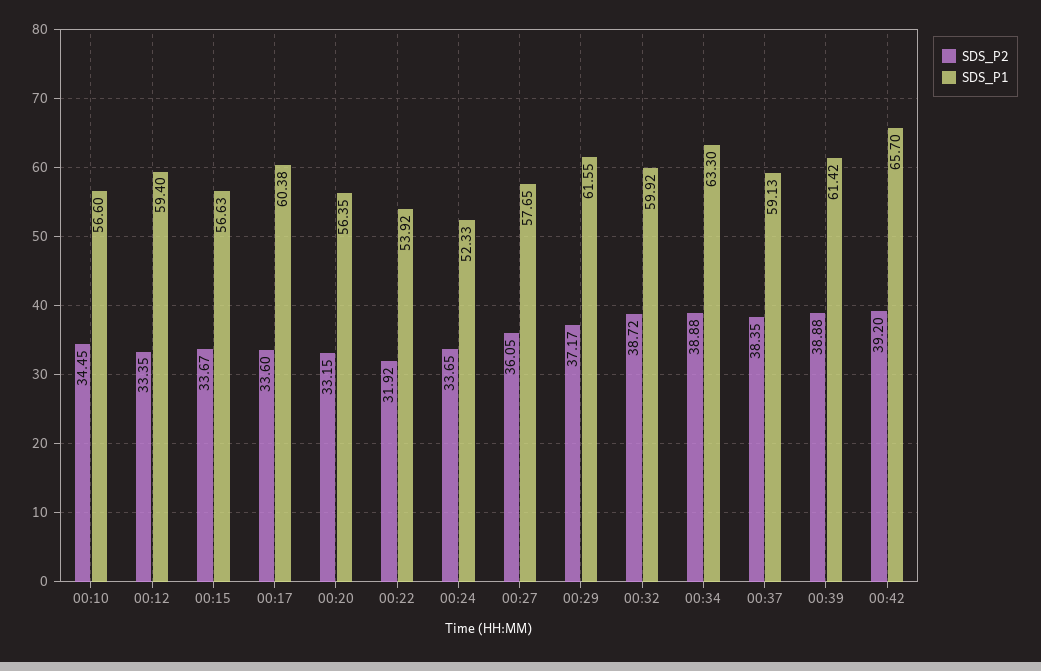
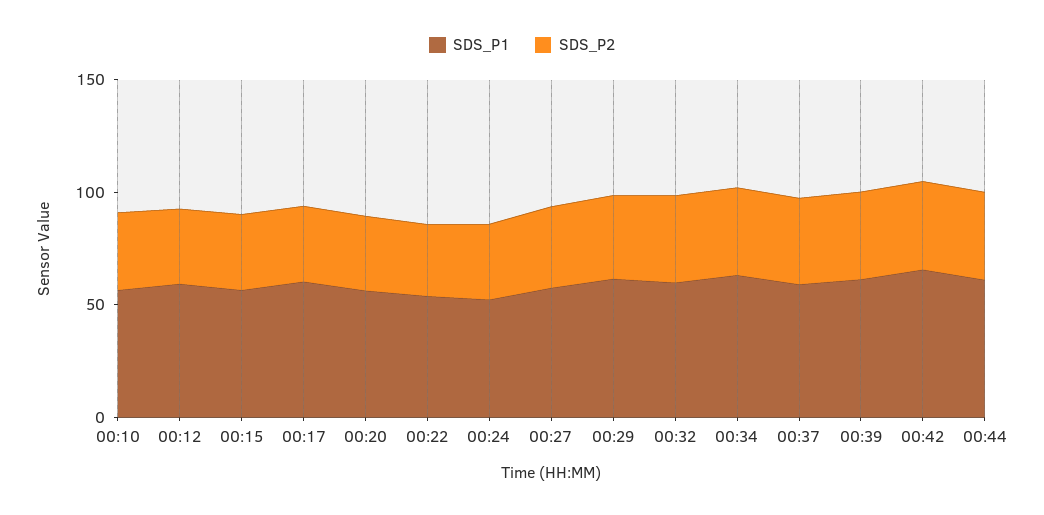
SDS_P1, 00:44: none -> 60
SDS_P2, 00:44: none -> 40

